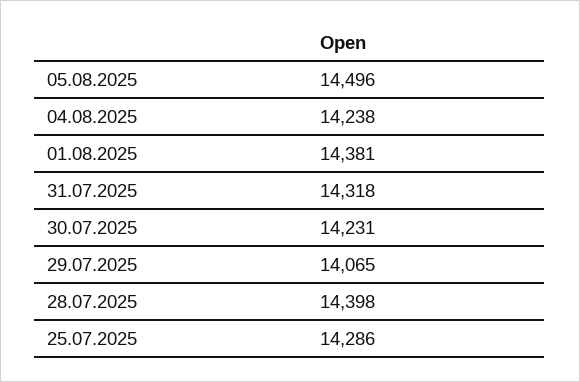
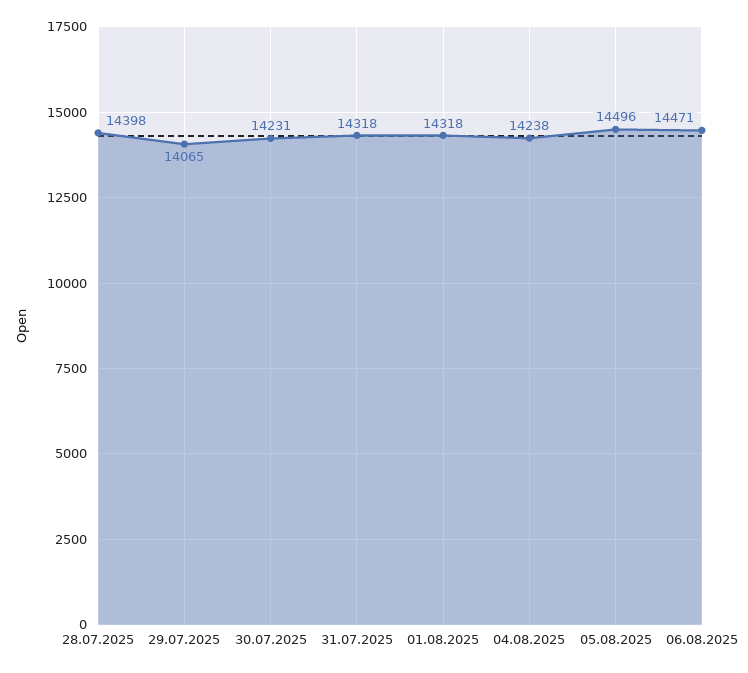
01.08.2025: 14381 -> 14318
25.07.2025: 14286 -> none
06.08.2025: none -> 14471

